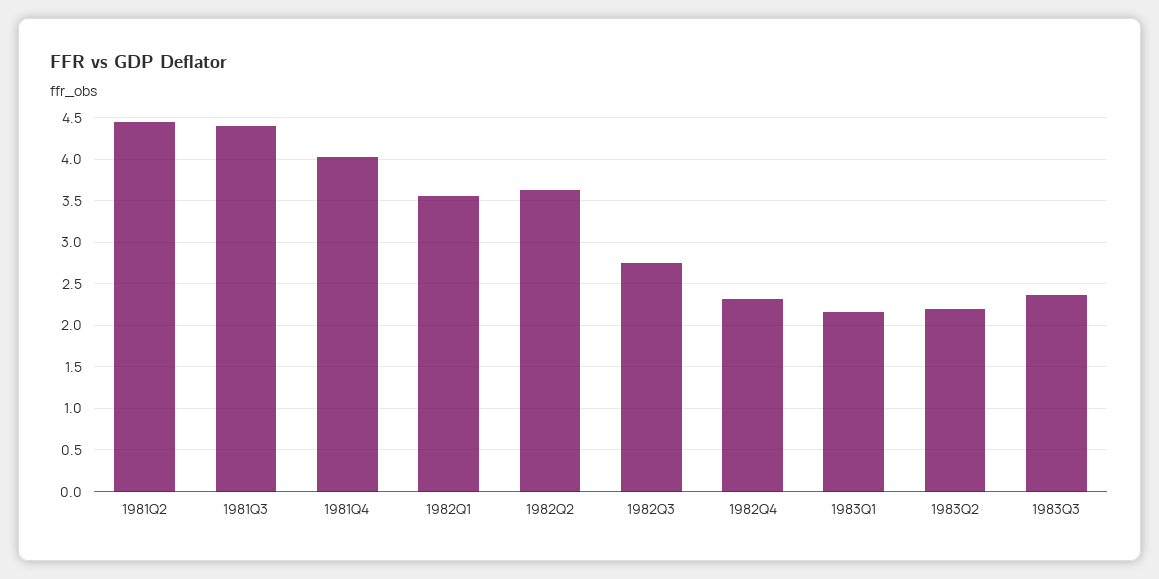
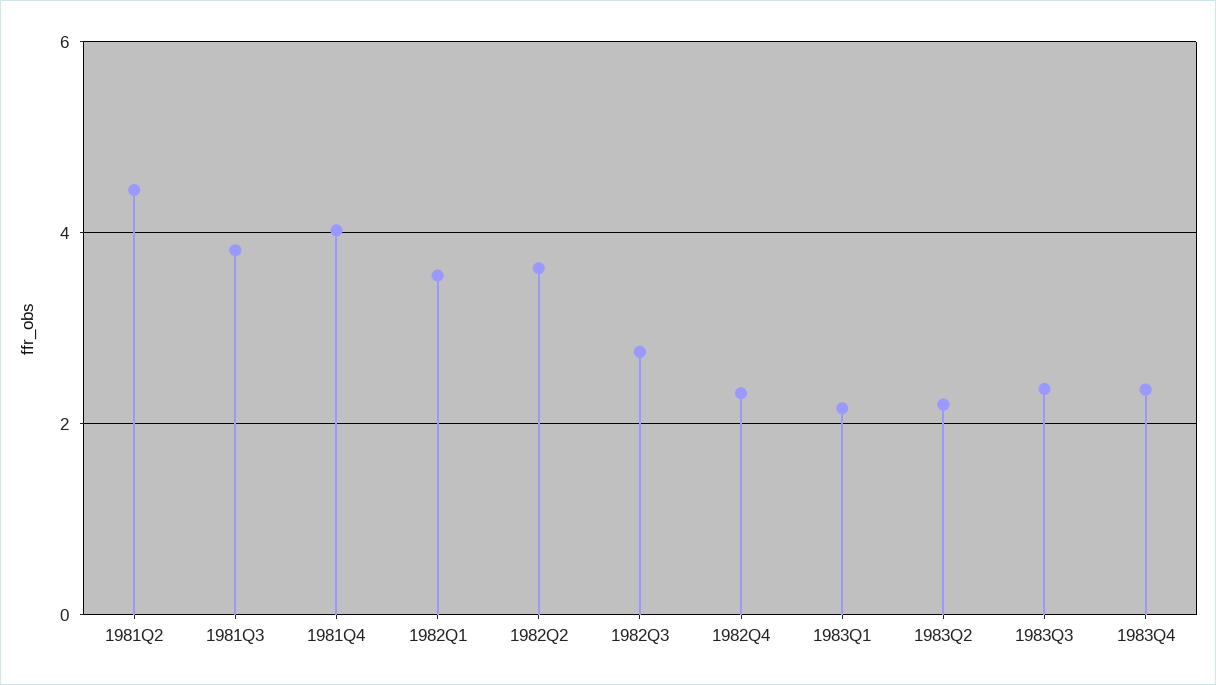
1981Q3: 4.4 -> 3.8
1983Q4: none -> 2.4

